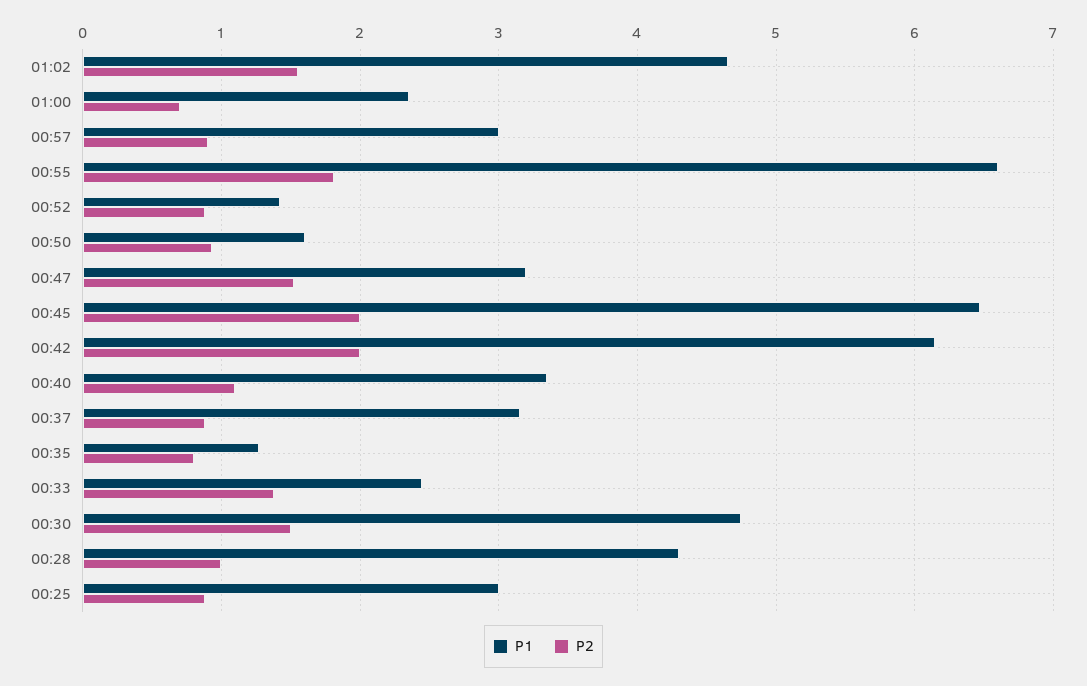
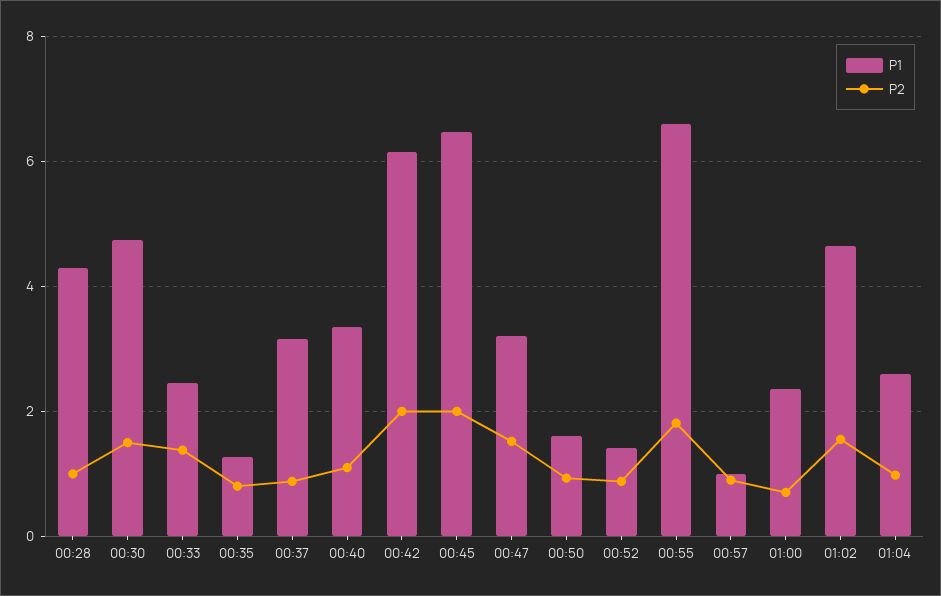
P1, 00:57: 3 -> 1
P1, 00:25: 3 -> none
P2, 00:25: 0.9 -> none
P1, 01:04: none -> 2.6
P2, 01:04: none -> 1

